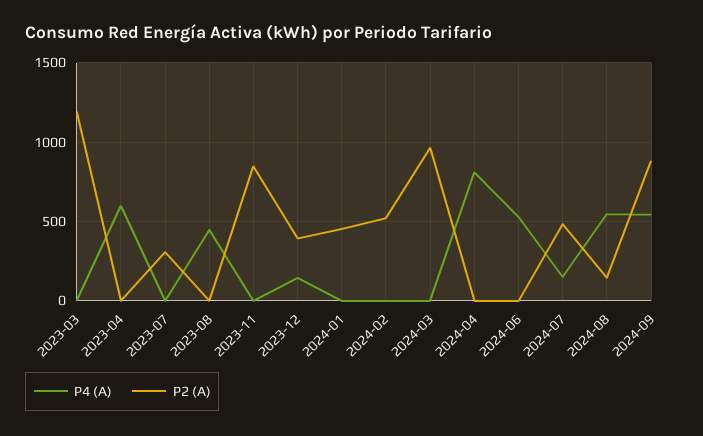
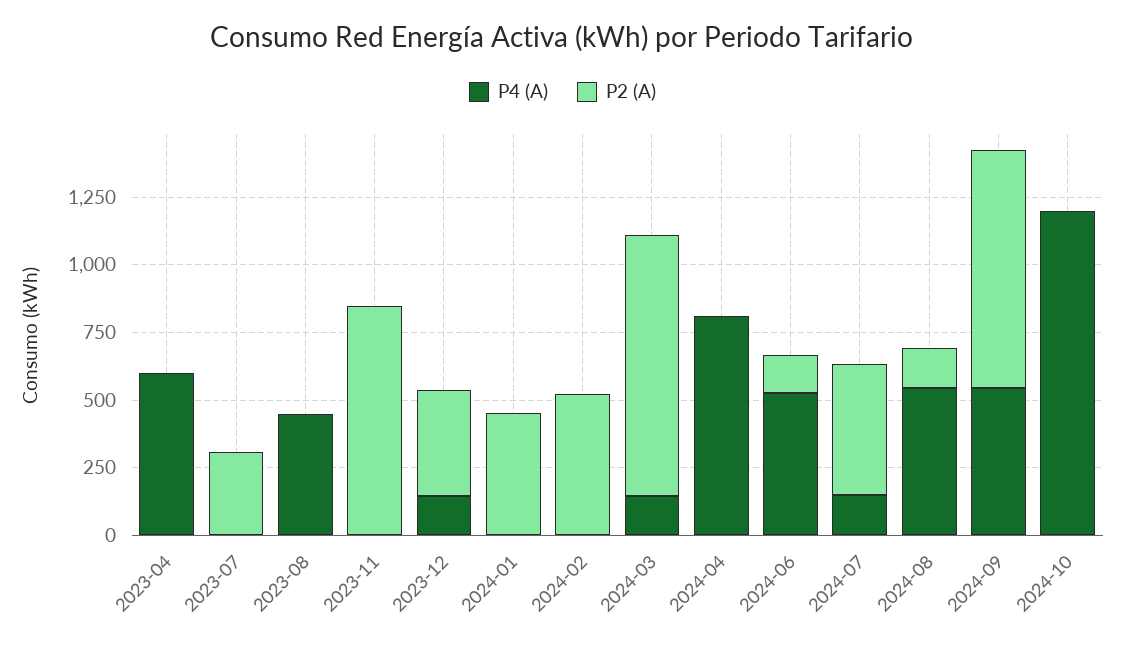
P4 (A), 2023-03: 0 -> none
P2 (A), 2023-03: 1200 -> none
P4 (A), 2024-03: 0 -> 150
P2 (A), 2024-06: 0 -> 150
P4 (A), 2024-10: none -> 1200
P2 (A), 2024-10: none -> 0

